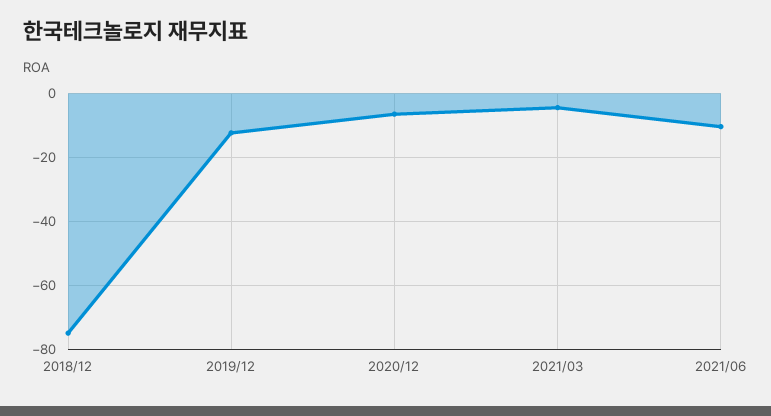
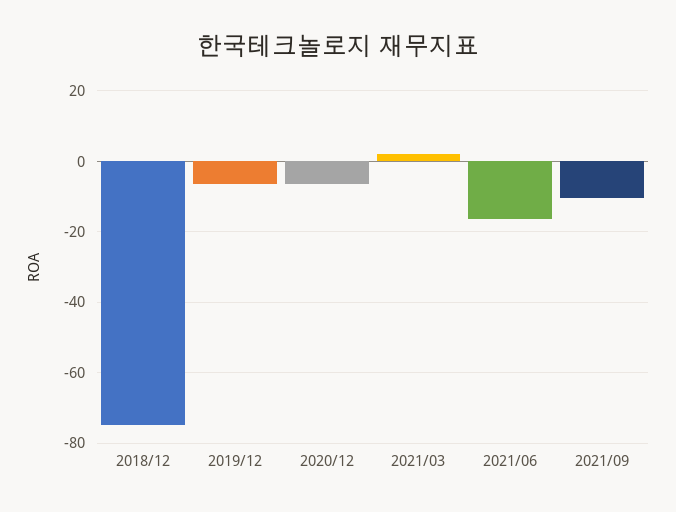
2019/12: -12 -> -6
2021/03: -4 -> 2
2021/06: -10 -> -16
2021/09: none -> -10

